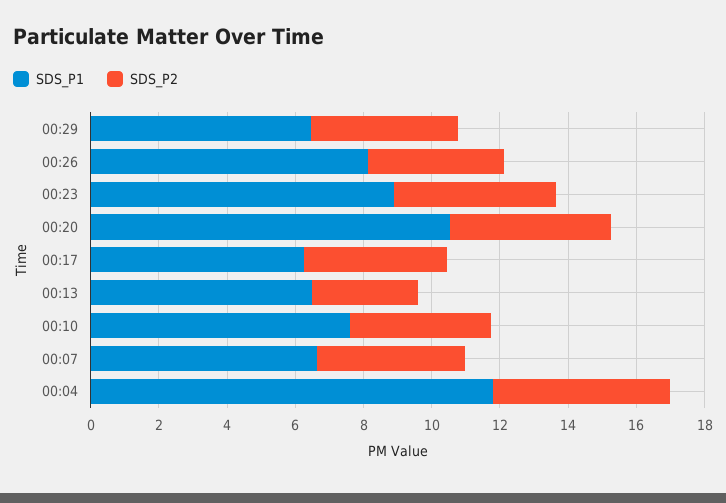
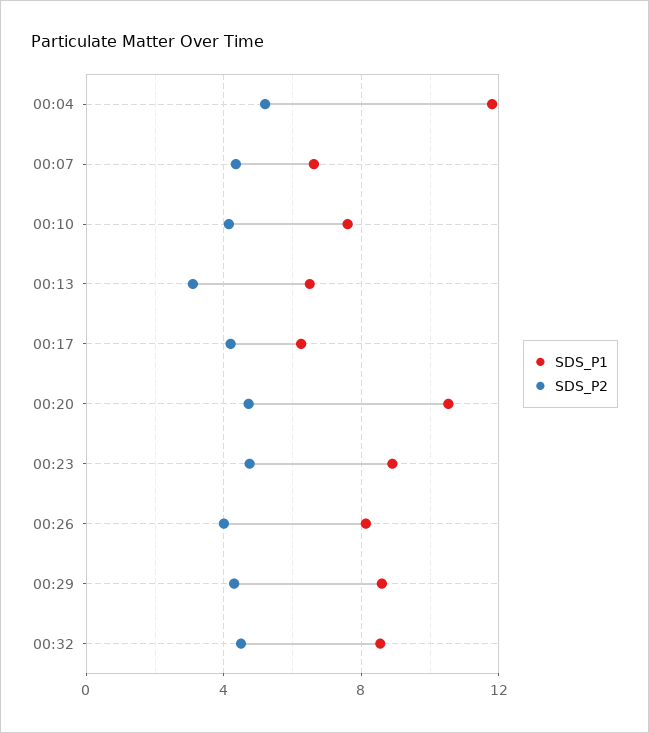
SDS_P1, 00:29: 6.5 -> 8.5
SDS_P1, 00:32: none -> 8.5
SDS_P2, 00:32: none -> 4.5

